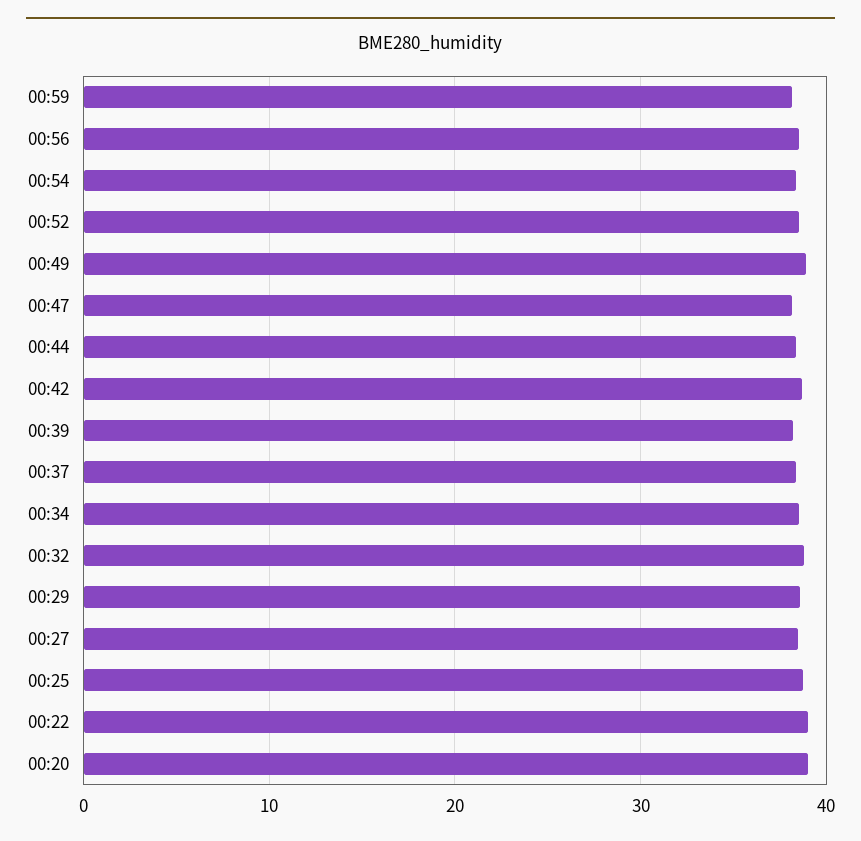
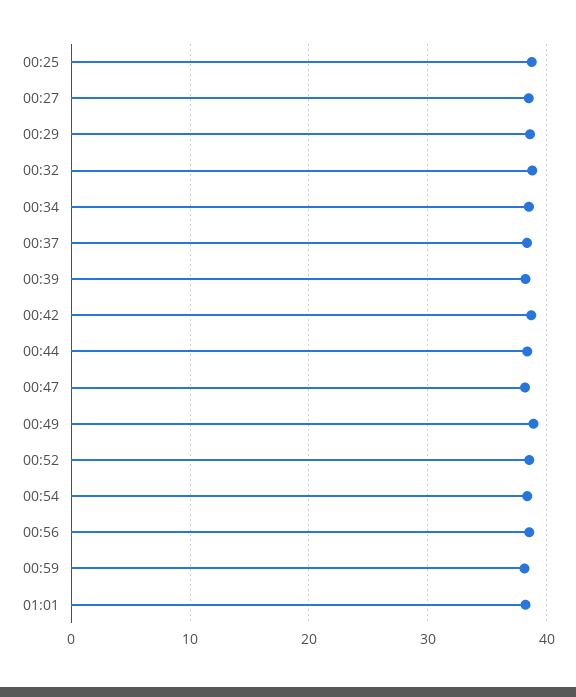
00:22: 39 -> none
00:20: 39 -> none
01:01: none -> 38

